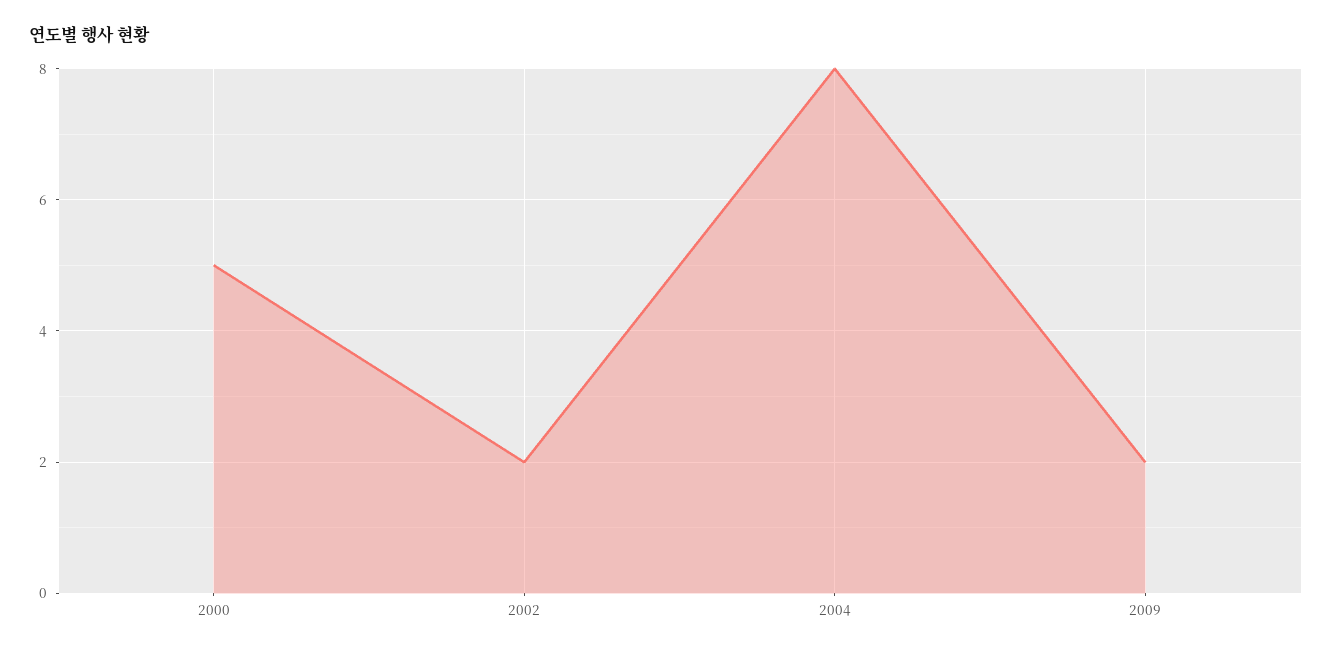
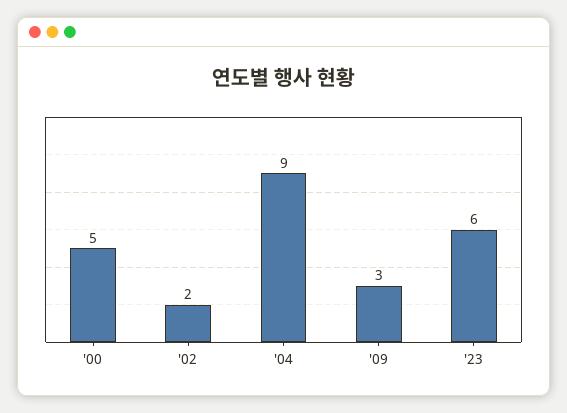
2004: 8 -> 9
2009: 2 -> 3
'23: none -> 6

